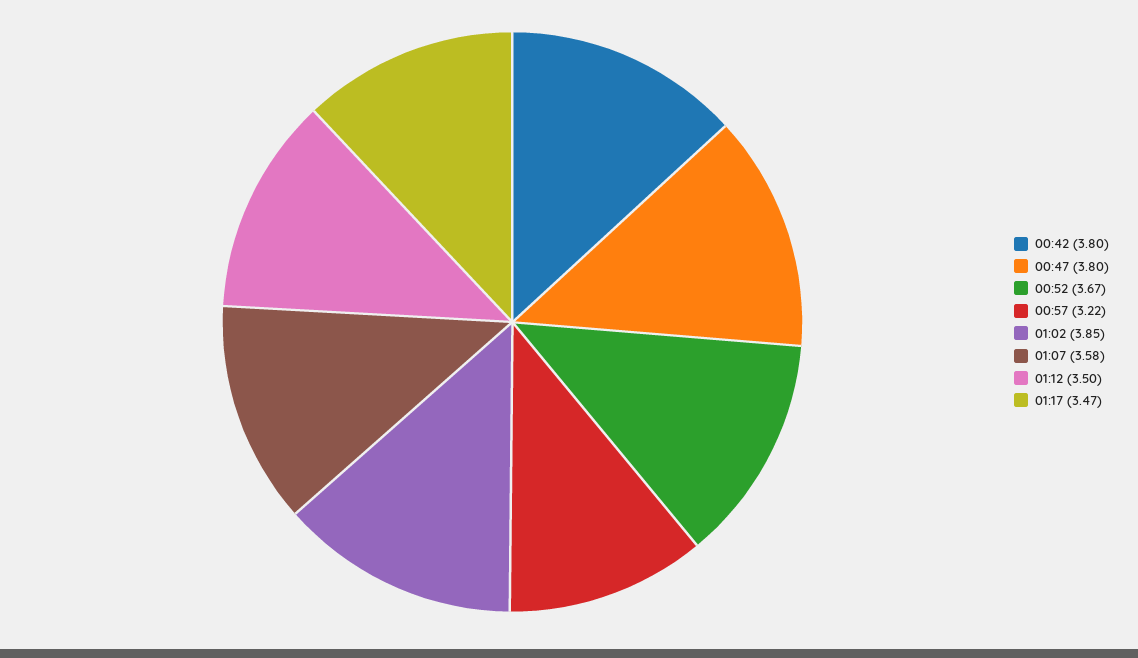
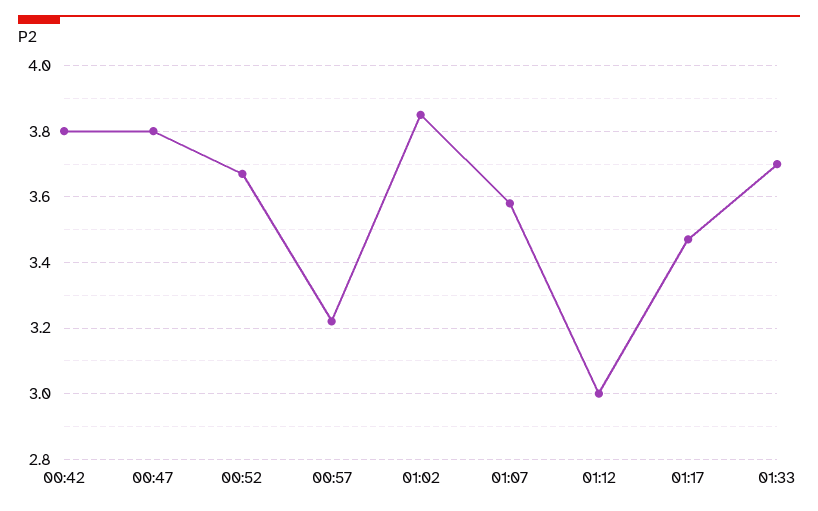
01:12: 3.5 -> 3
01:33: none -> 3.7

